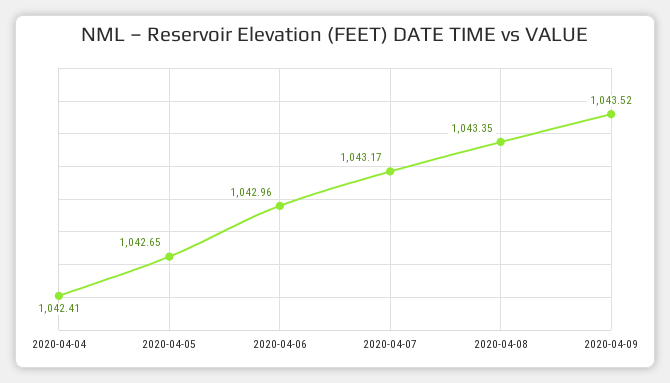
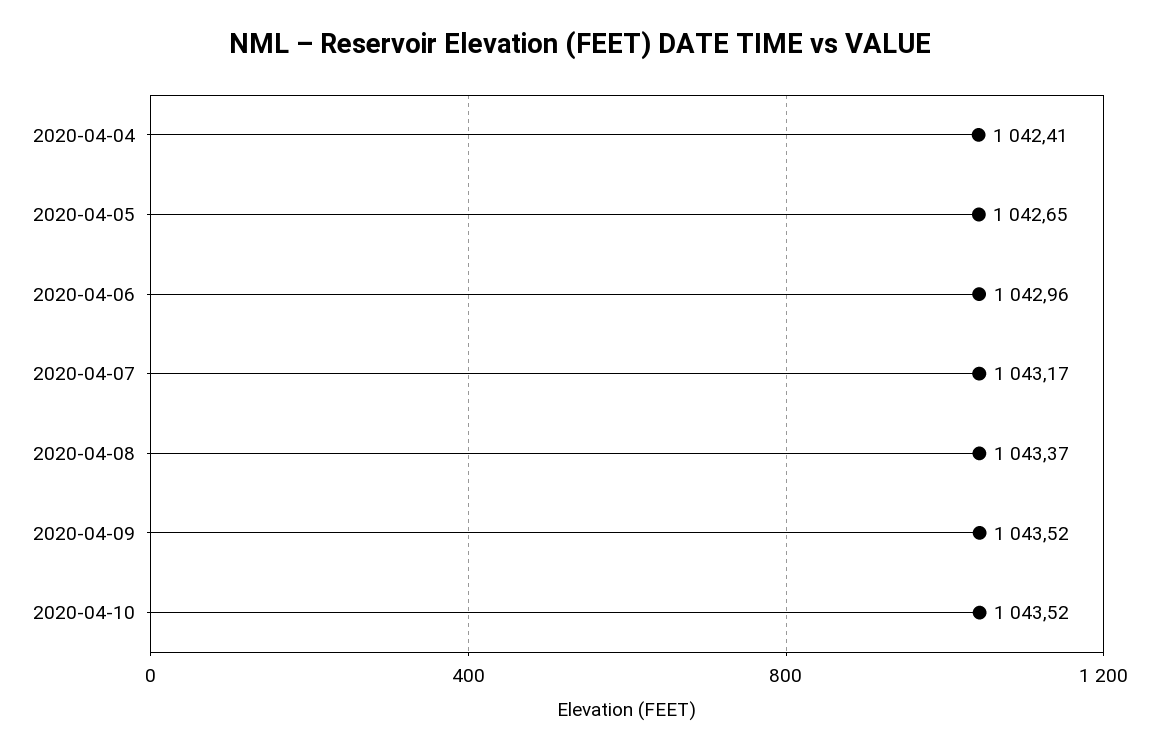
2020-04-08: 1043.35 -> 1043.37
2020-04-10: none -> 1043.52

